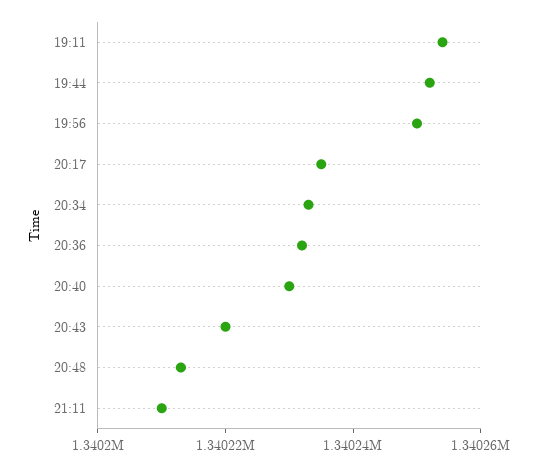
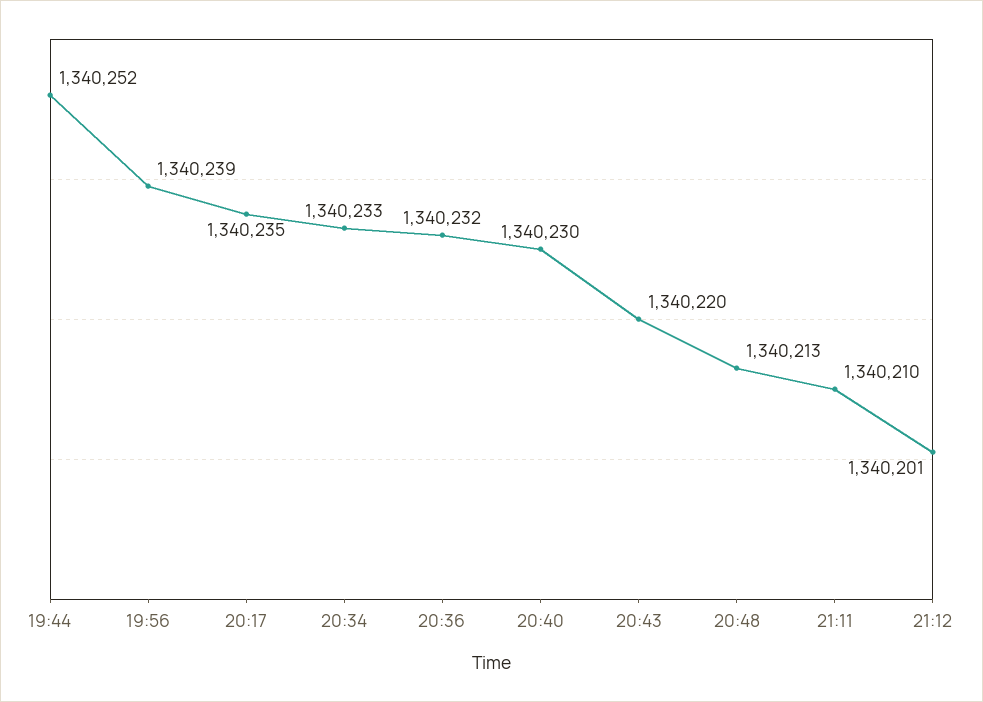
19:11: 1340255 -> none
19:56: 1340250 -> 1340239
21:12: none -> 1340201

